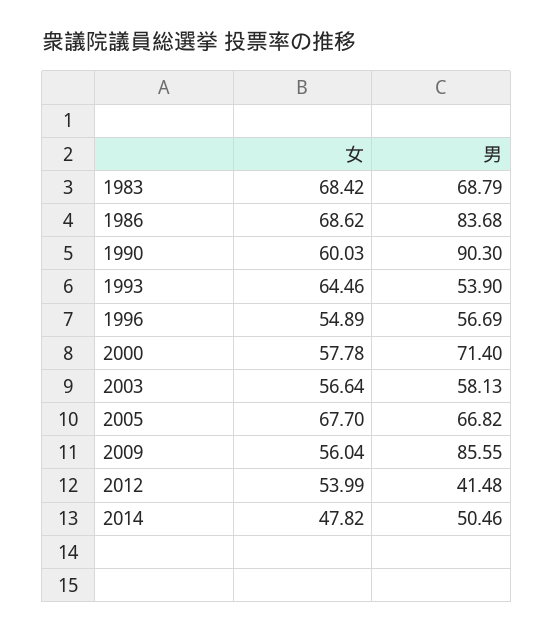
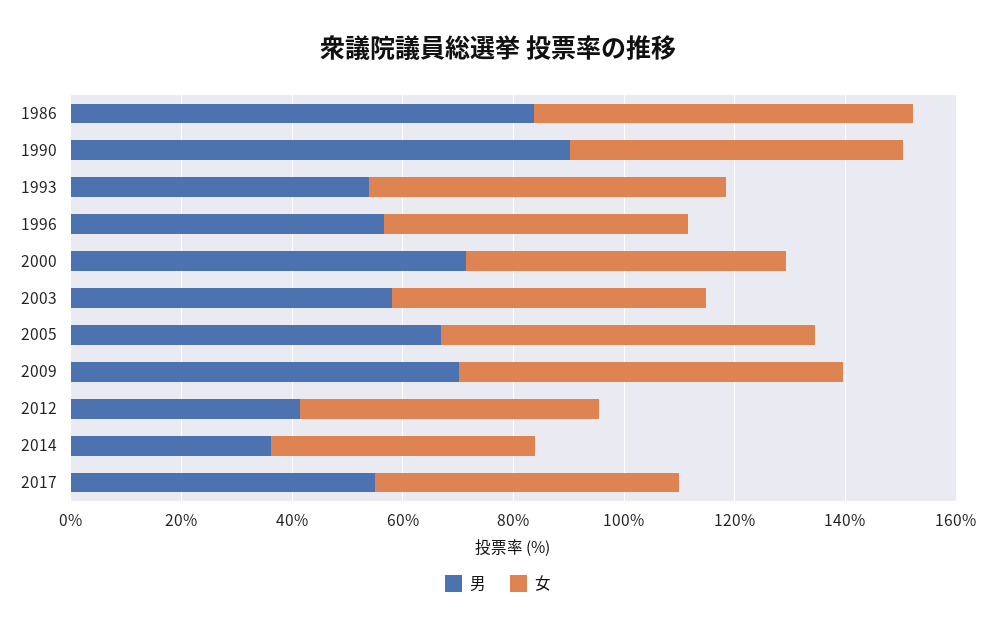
女, 1983: 68.42 -> none
男, 1983: 68.79 -> none
女, 2009: 56.04 -> 70
男, 2009: 85.55 -> 70
男, 2014: 50.46 -> 35
男, 2017: none -> 55
女, 2017: none -> 55

